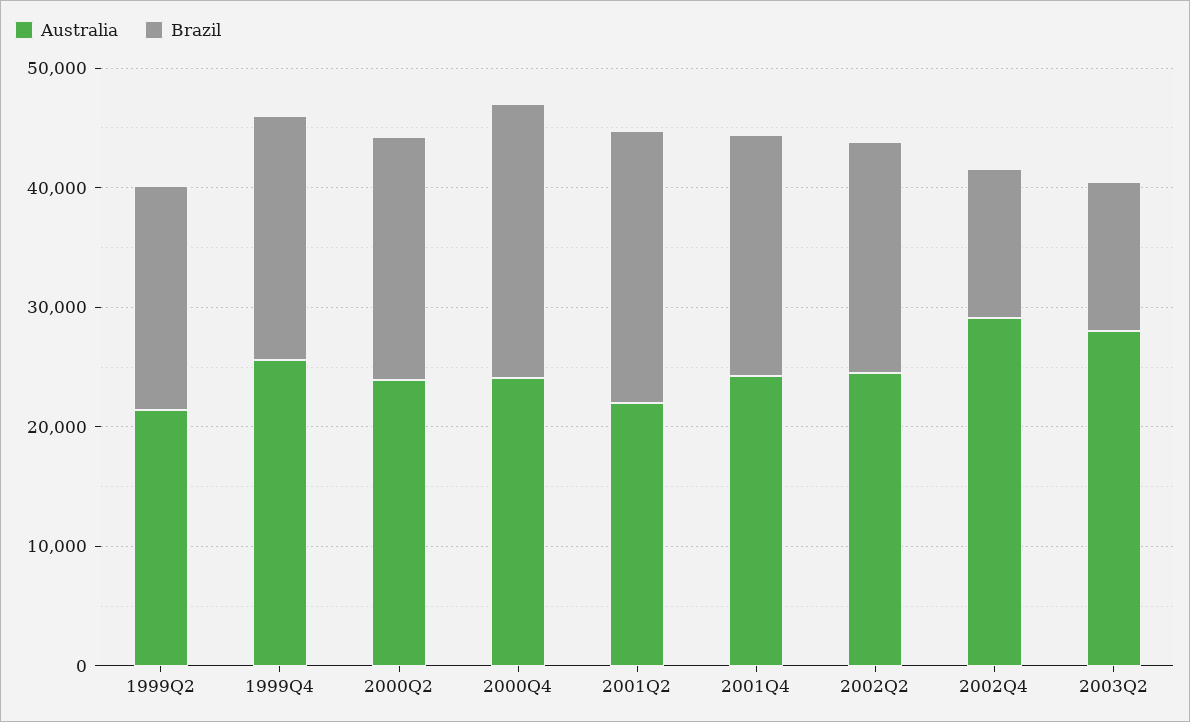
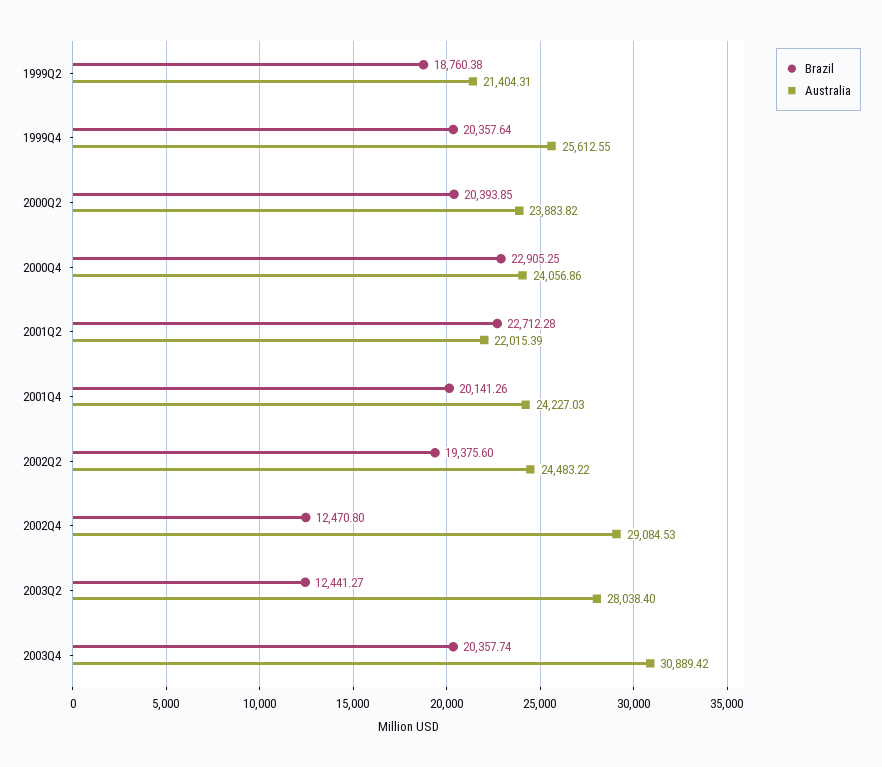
Brazil, 2003Q4: none -> 20357.74
Australia, 2003Q4: none -> 30889.42

